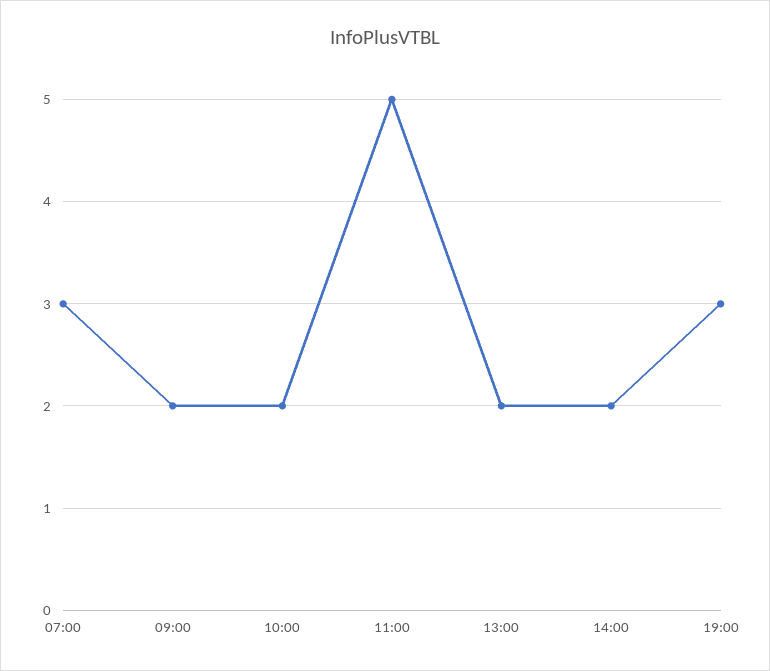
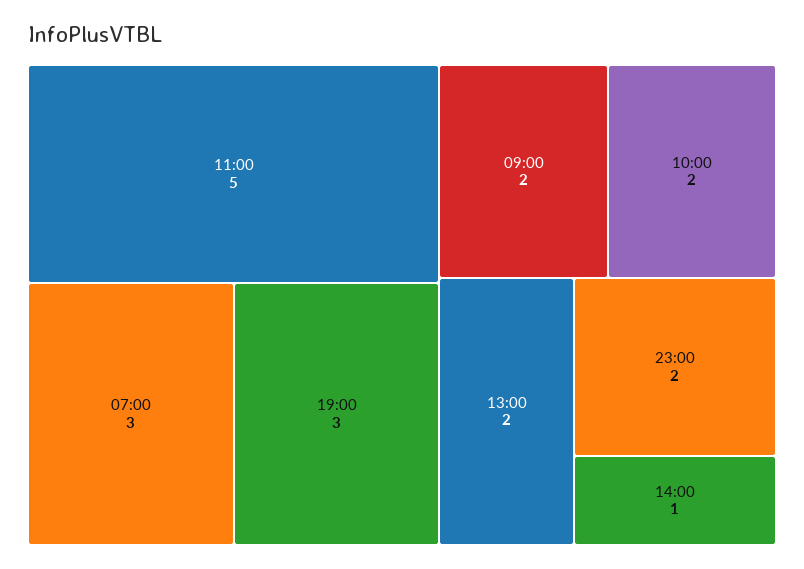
14:00: 2 -> 1
23:00: none -> 2

